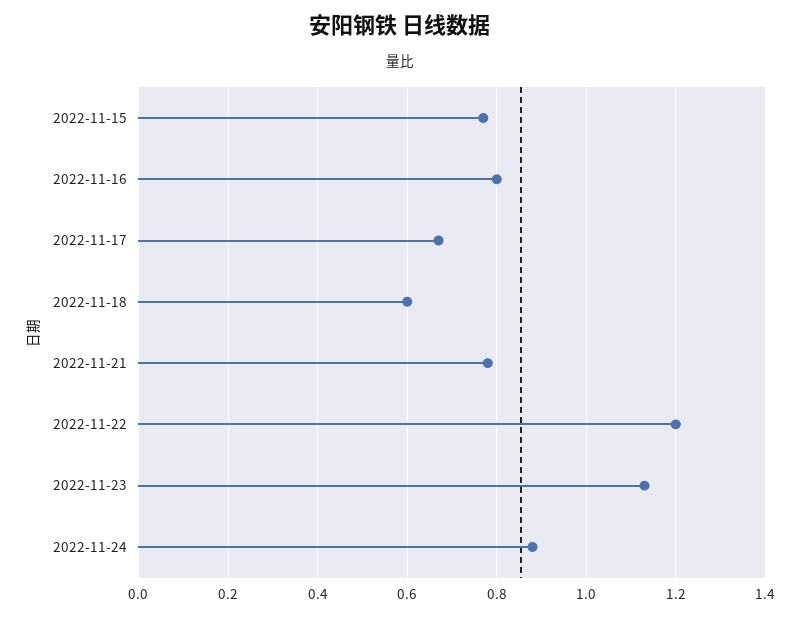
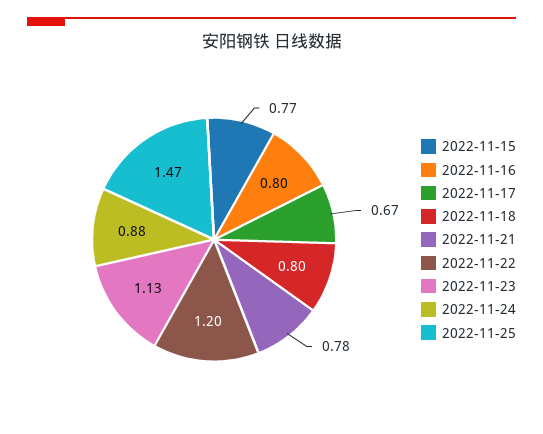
2022-11-18: 0.6 -> 0.8
2022-11-25: none -> 1.47

